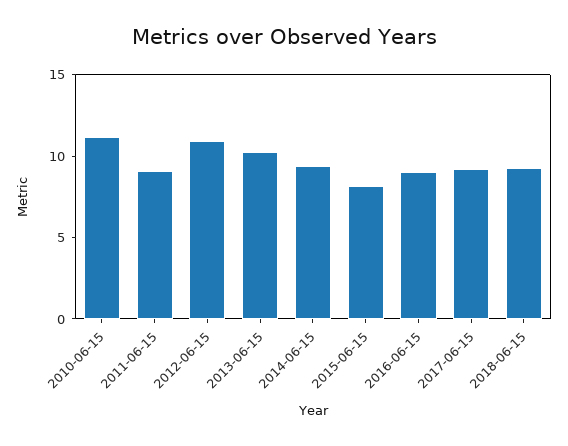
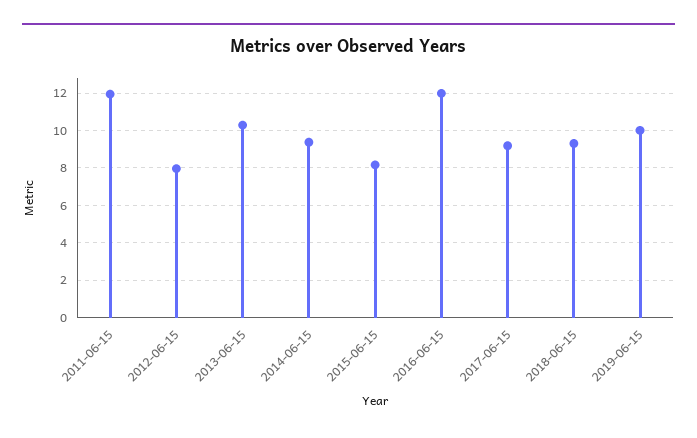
2010-06-15: 11 -> none
2011-06-15: 9 -> 12
2012-06-15: 11 -> 8
2016-06-15: 9 -> 12
2019-06-15: none -> 10

